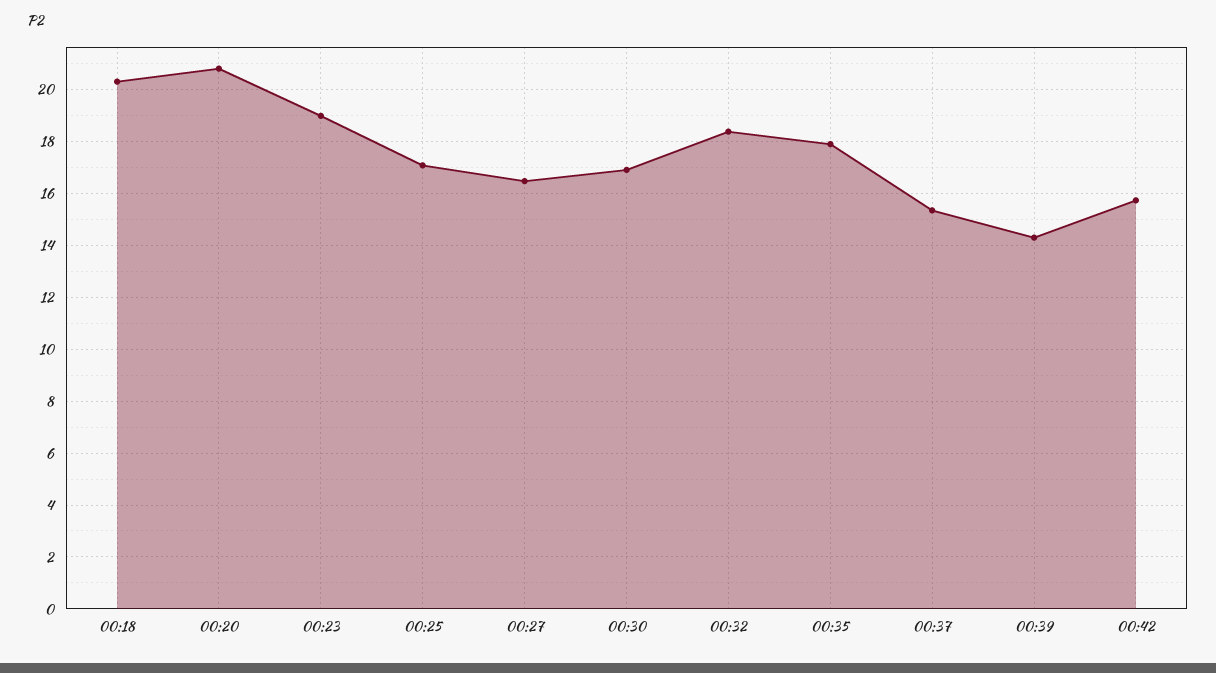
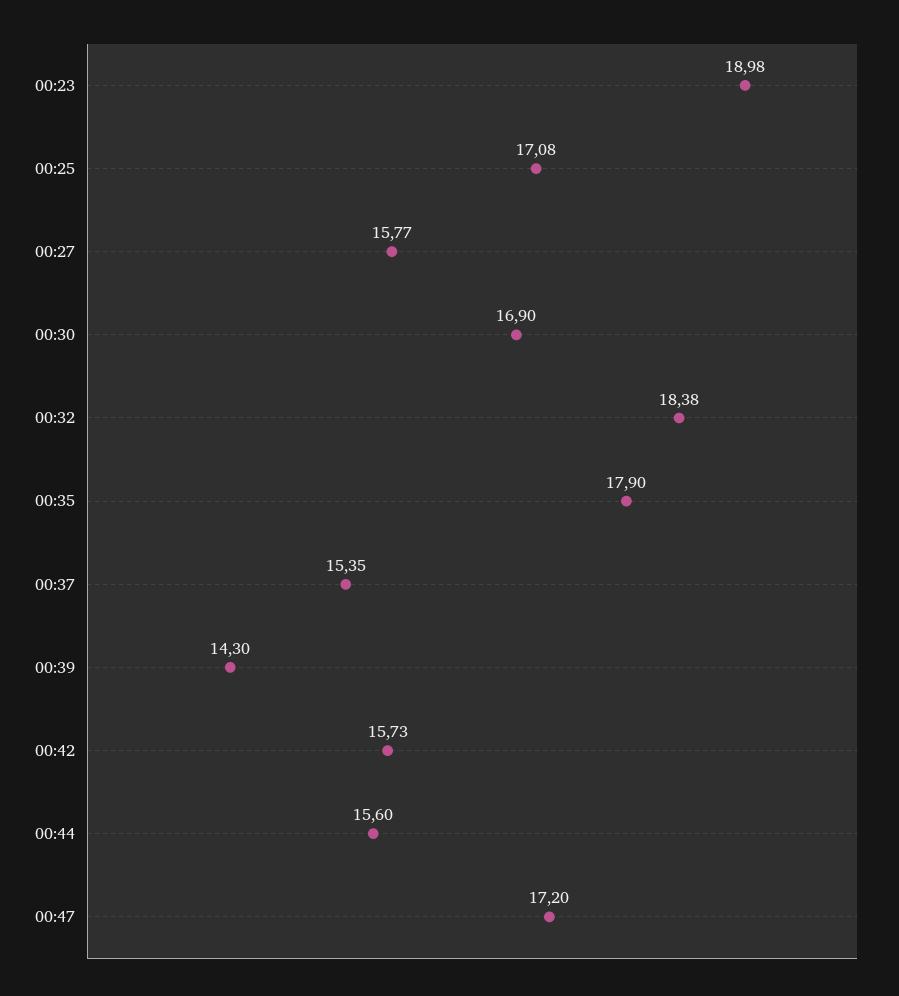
00:18: 20.25 -> none
00:20: 20.75 -> none
00:27: 16.5 -> 15.77
00:44: none -> 15.6
00:47: none -> 17.2

